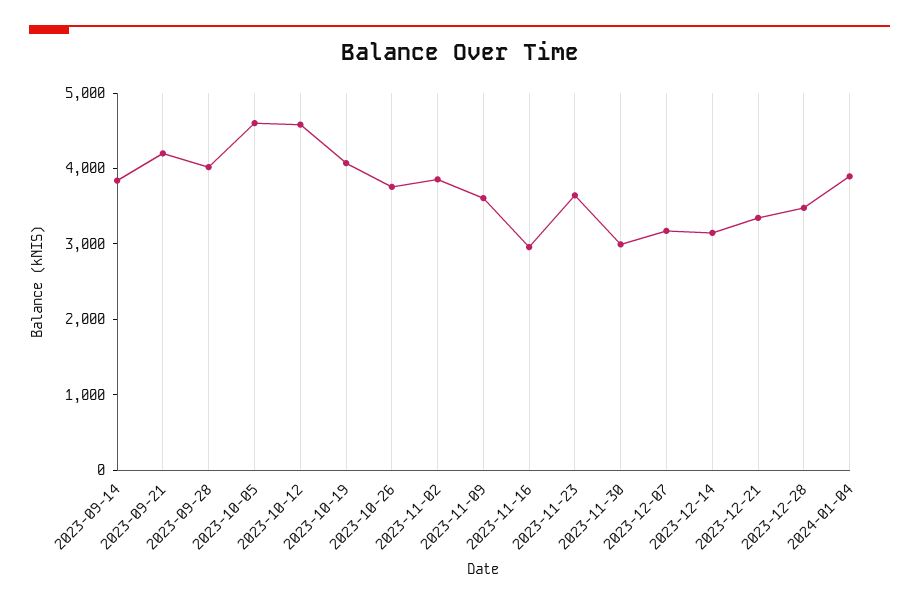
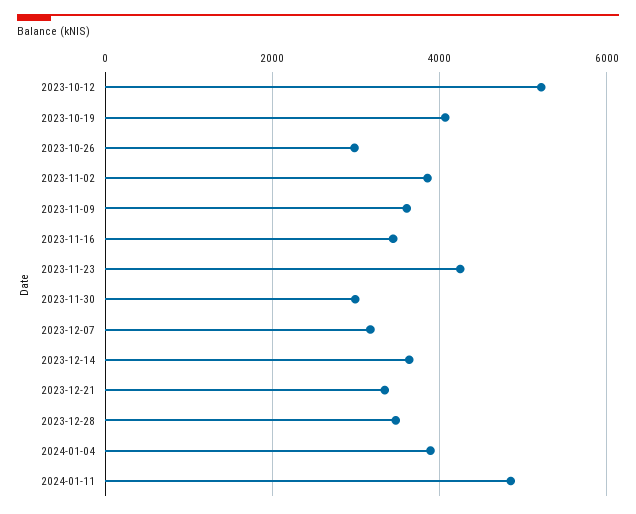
2023-09-14: 3800 -> none
2023-09-21: 4200 -> none
2023-09-28: 4000 -> none
2023-10-05: 4600 -> none
2023-10-12: 4600 -> 5200
2023-10-26: 3800 -> 3000
2023-11-16: 3000 -> 3400
2023-11-23: 3600 -> 4200
2023-12-14: 3200 -> 3600
2024-01-11: none -> 4800

